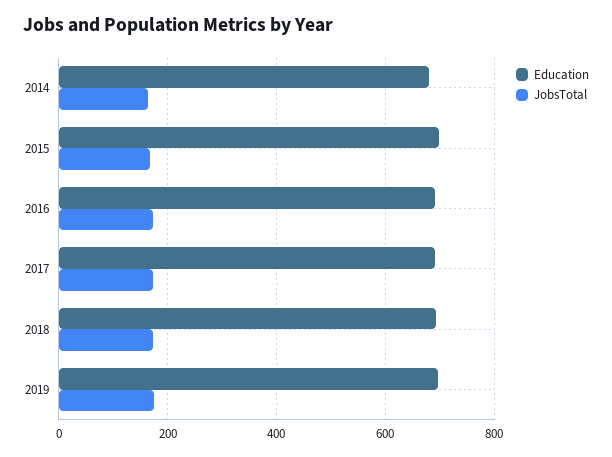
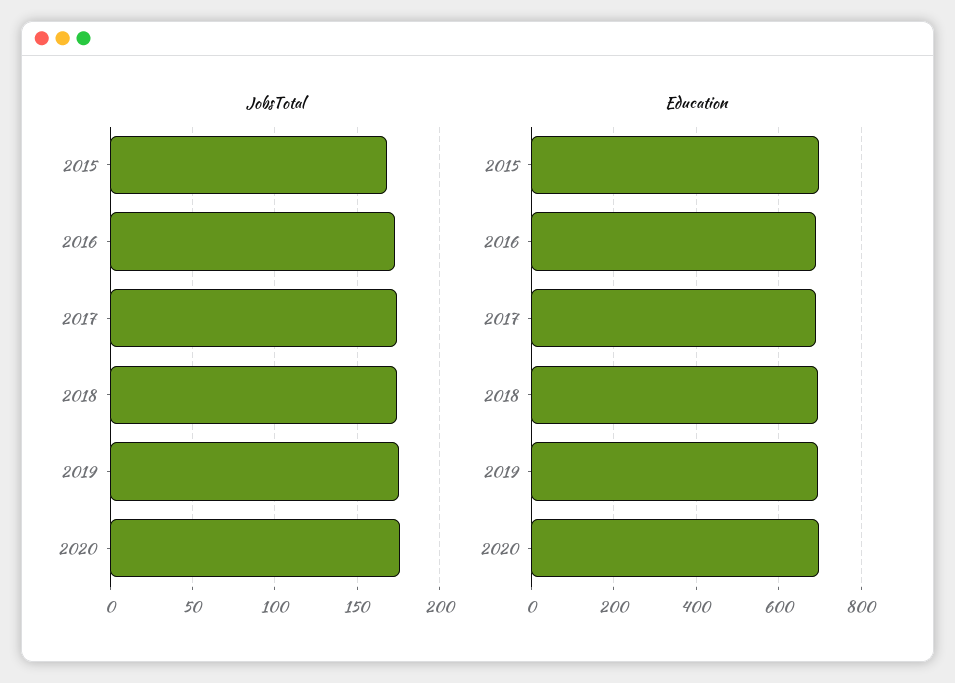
Education, 2014: 680 -> none
JobsTotal, 2014: 160 -> none
JobsTotal, 2020: none -> 175
Education, 2020: none -> 700

